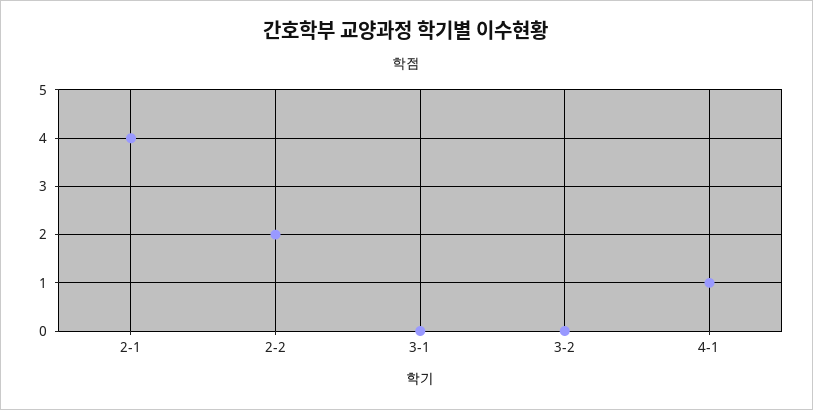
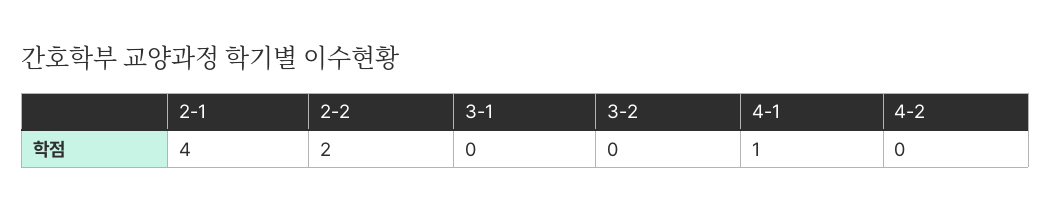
4-2: none -> 0

